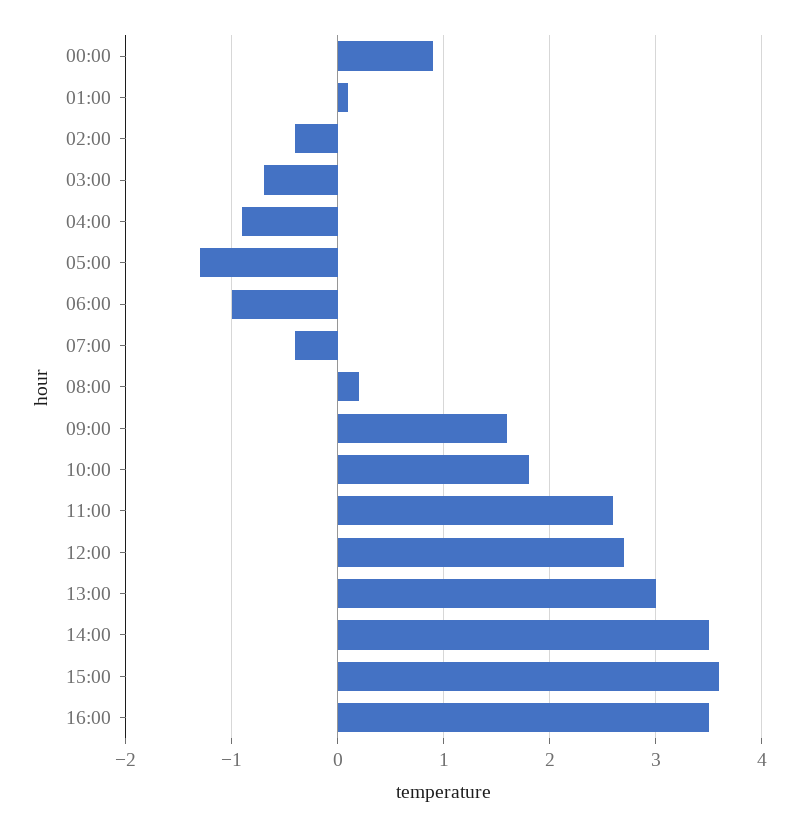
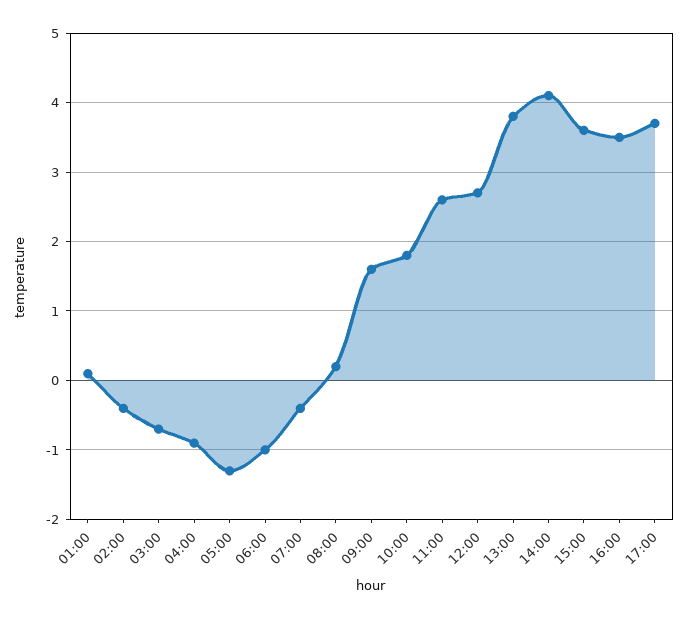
00:00: 0.9 -> none
13:00: 3 -> 3.8
14:00: 3.5 -> 4.1
17:00: none -> 3.7

